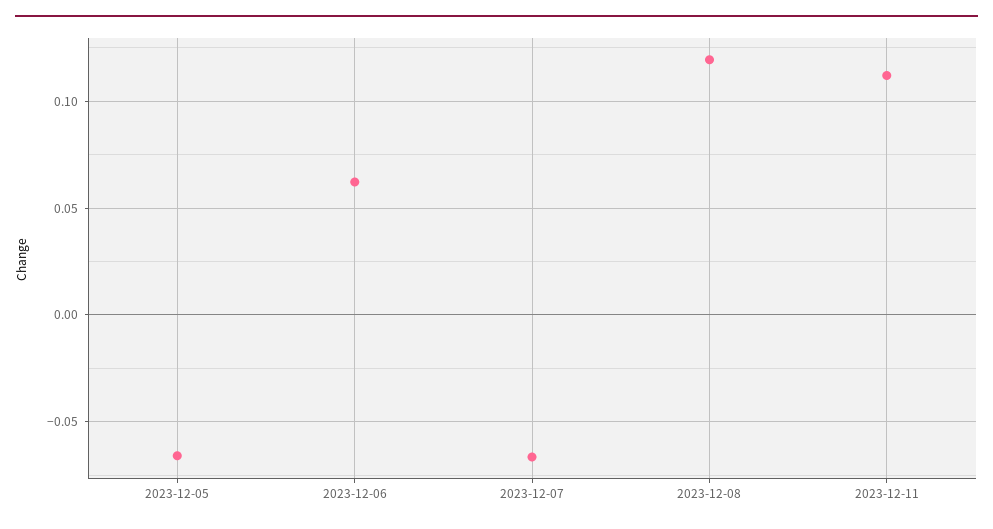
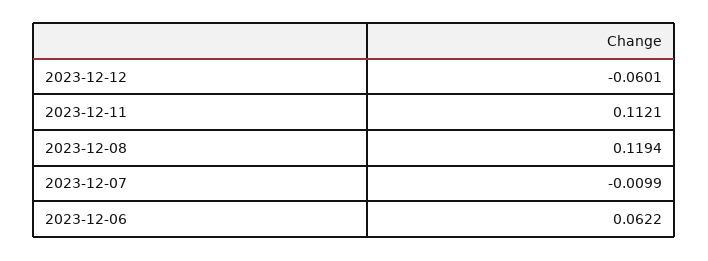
2023-12-05: -0.065 -> none
2023-12-07: -0.065 -> -0.0099
2023-12-12: none -> -0.0601

